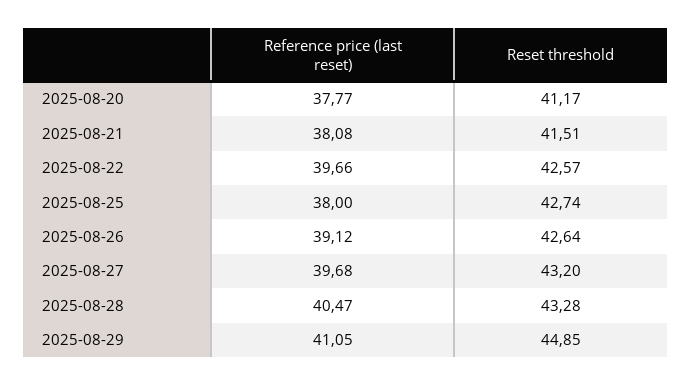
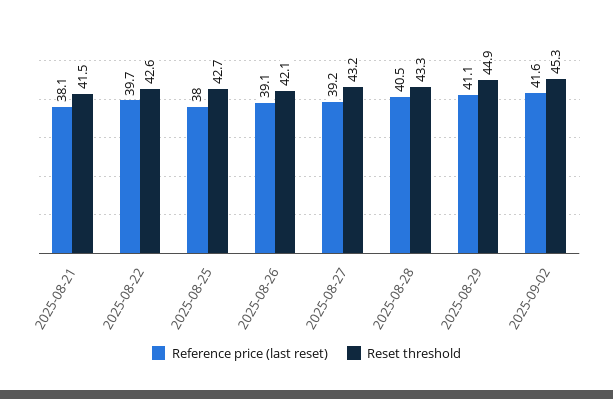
Reference price (last reset), 2025-08-20: 37.77 -> none
Reset threshold, 2025-08-20: 41.17 -> none
Reset threshold, 2025-08-26: 42.64 -> 42.1
Reference price (last reset), 2025-08-27: 39.68 -> 39.2
Reference price (last reset), 2025-09-02: none -> 41.6
Reset threshold, 2025-09-02: none -> 45.3

